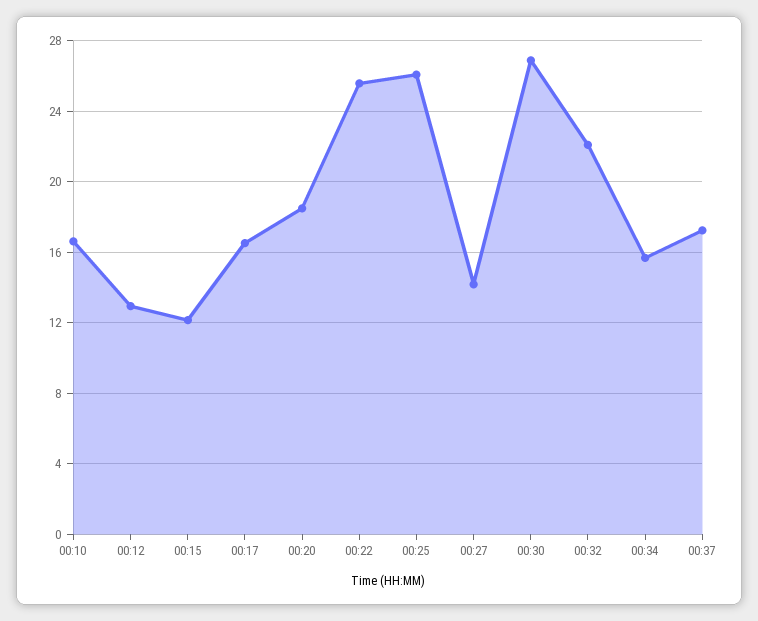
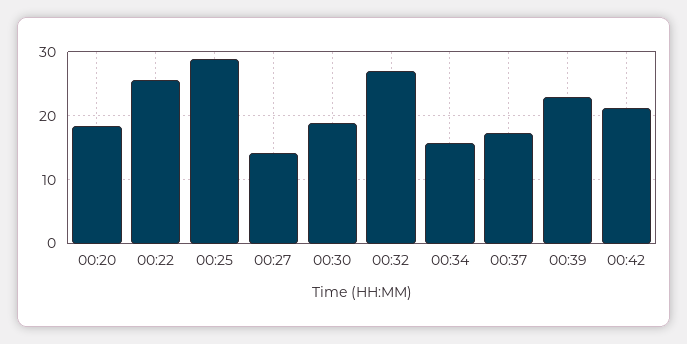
00:10: 16.5 -> none
00:12: 13 -> none
00:15: 12 -> none
00:17: 16.5 -> none
00:25: 26 -> 29
00:30: 27 -> 19
00:32: 22 -> 27
00:39: none -> 23
00:42: none -> 21

